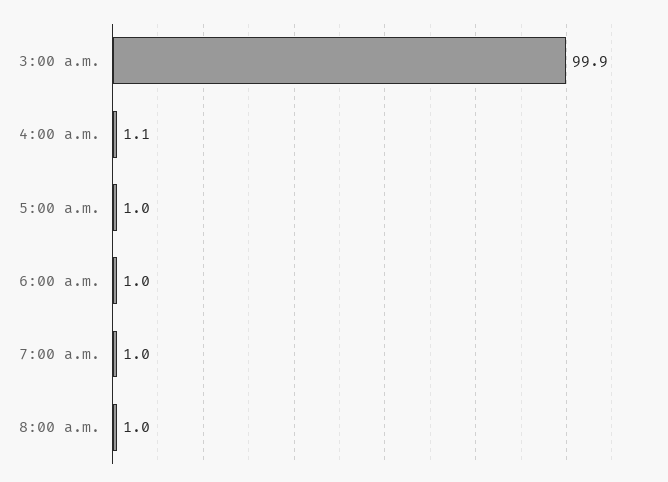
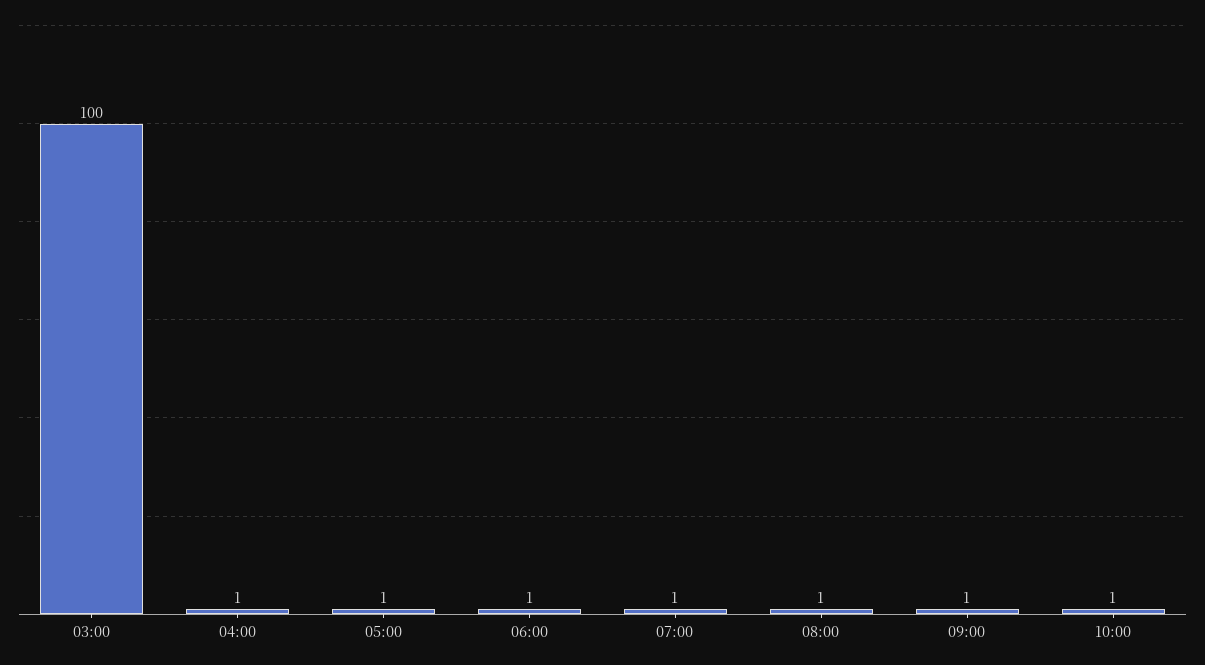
3:00 a.m.: 99.9 -> 100
4:00 a.m.: 1.1 -> 1
09:00: none -> 1
10:00: none -> 1

